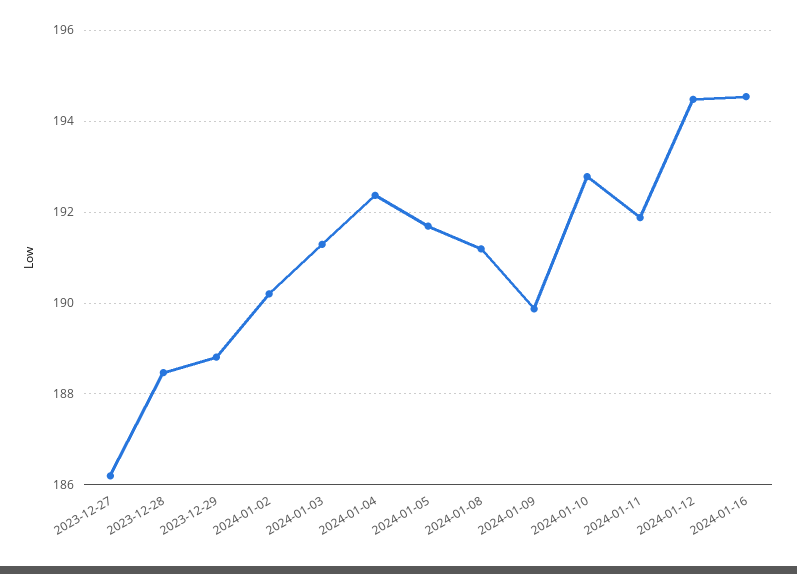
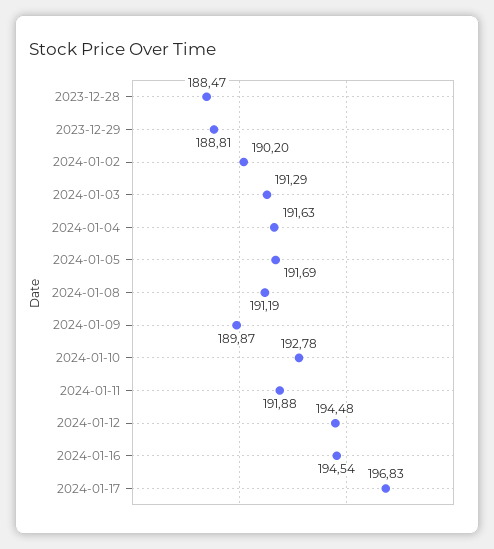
2023-12-27: 186.2 -> none
2024-01-04: 192.4 -> 191.63
2024-01-17: none -> 196.83

